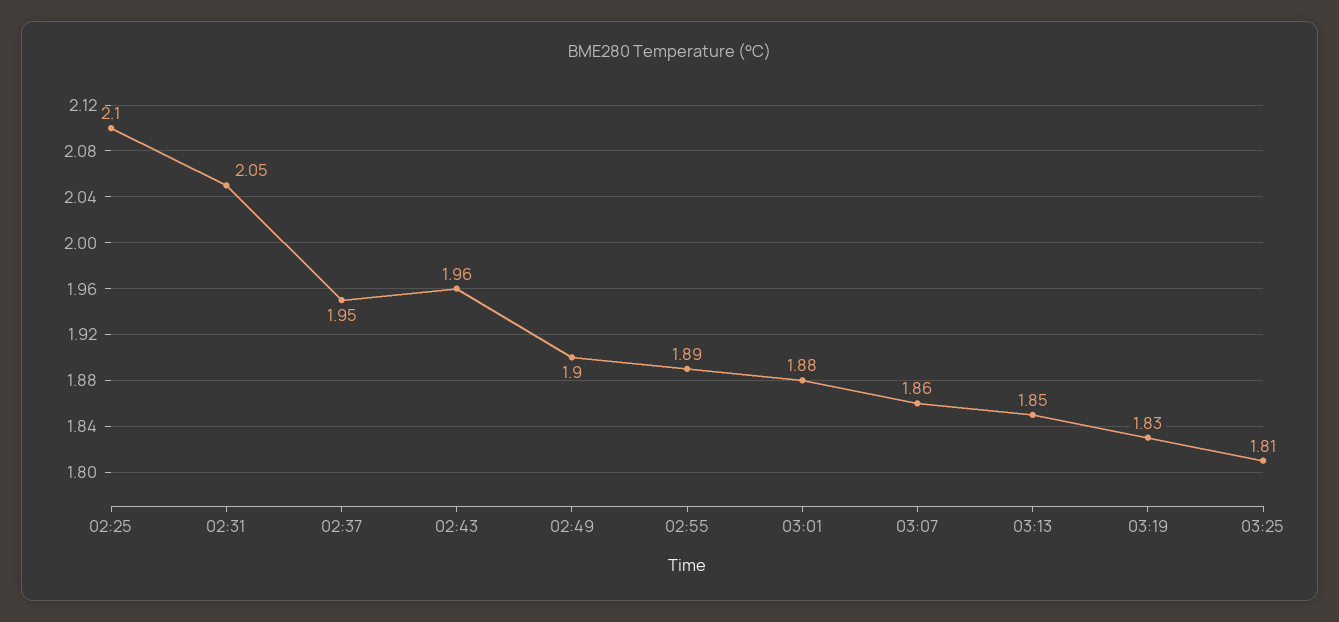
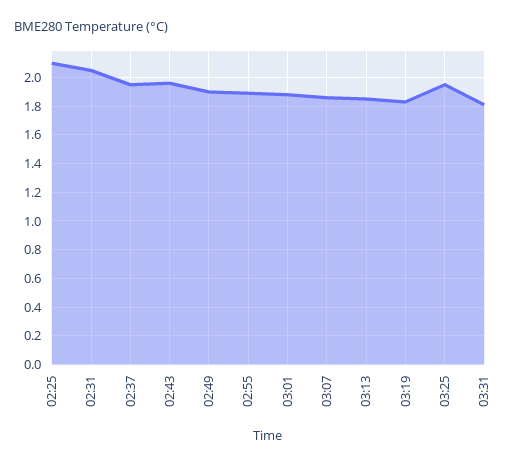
03:25: 1.81 -> 1.95
03:31: none -> 1.8

